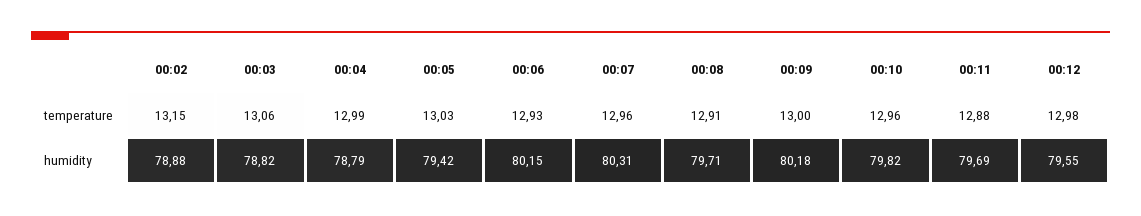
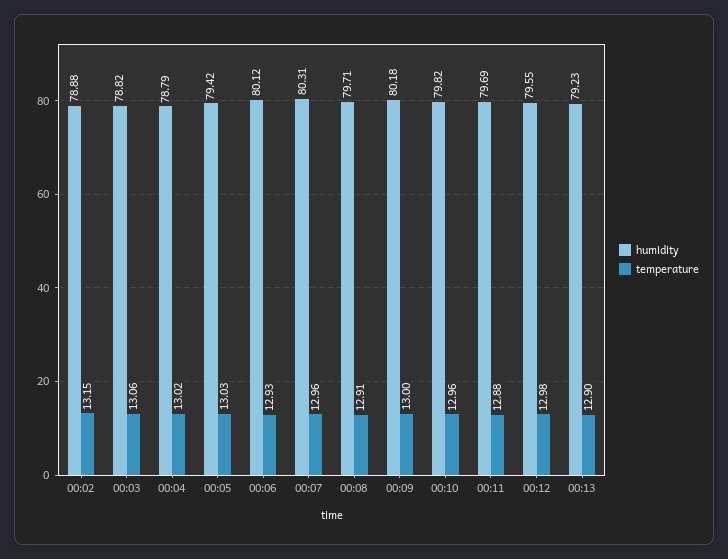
temperature, 00:04: 12.99 -> 13.02
humidity, 00:06: 80.15 -> 80.12
humidity, 00:13: none -> 79.23
temperature, 00:13: none -> 12.9

